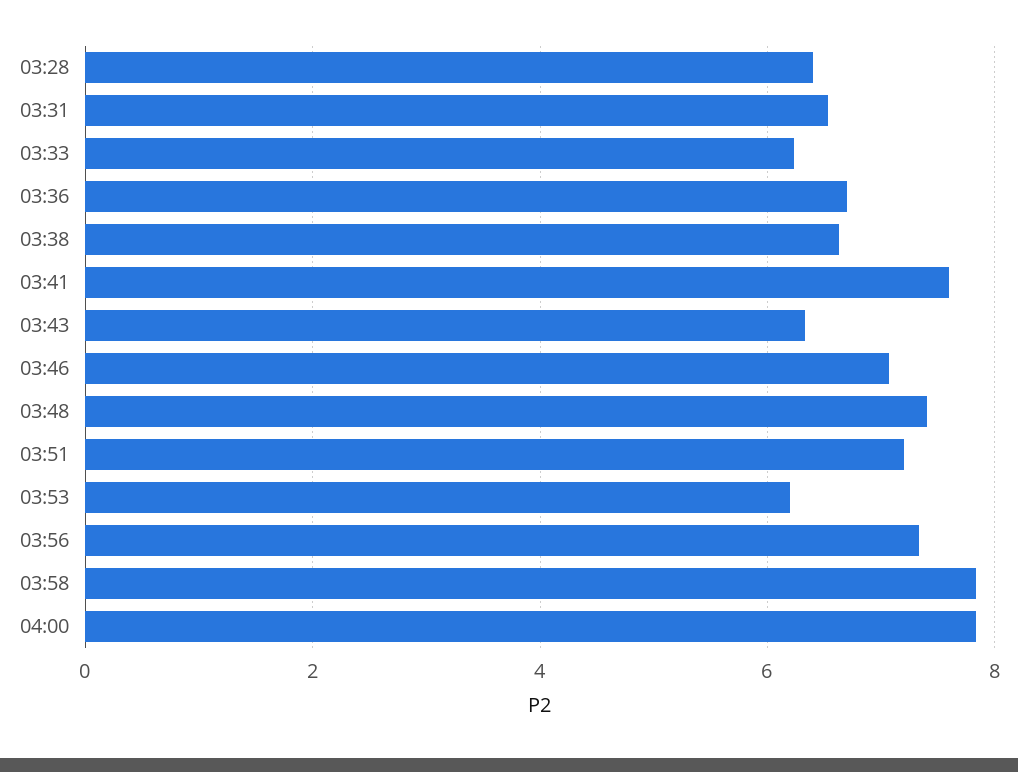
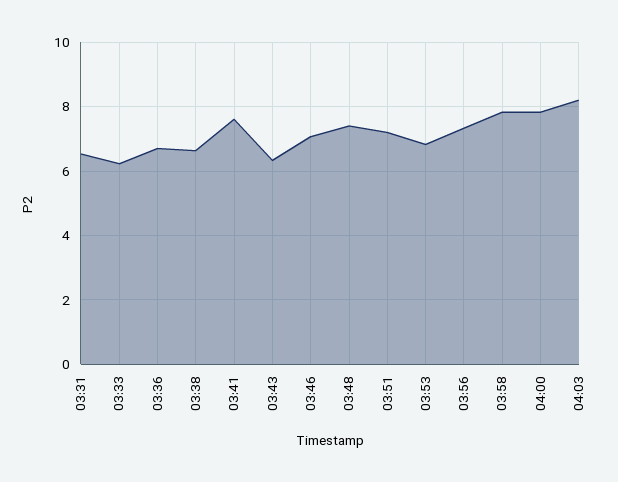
03:28: 6.4 -> none
03:53: 6.2 -> 6.8
04:03: none -> 8.2

